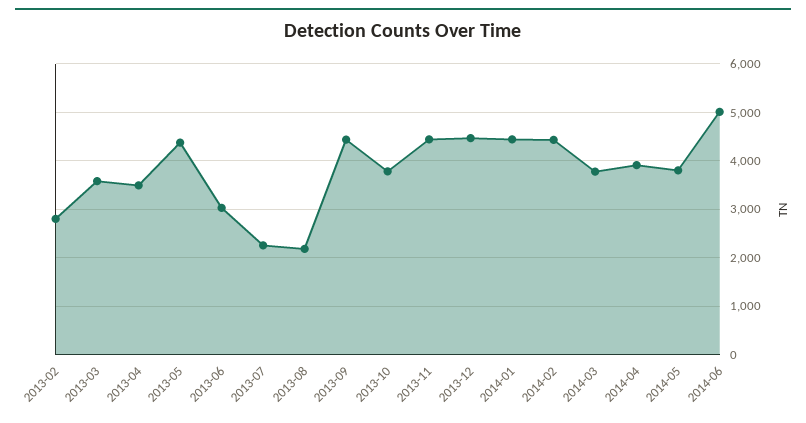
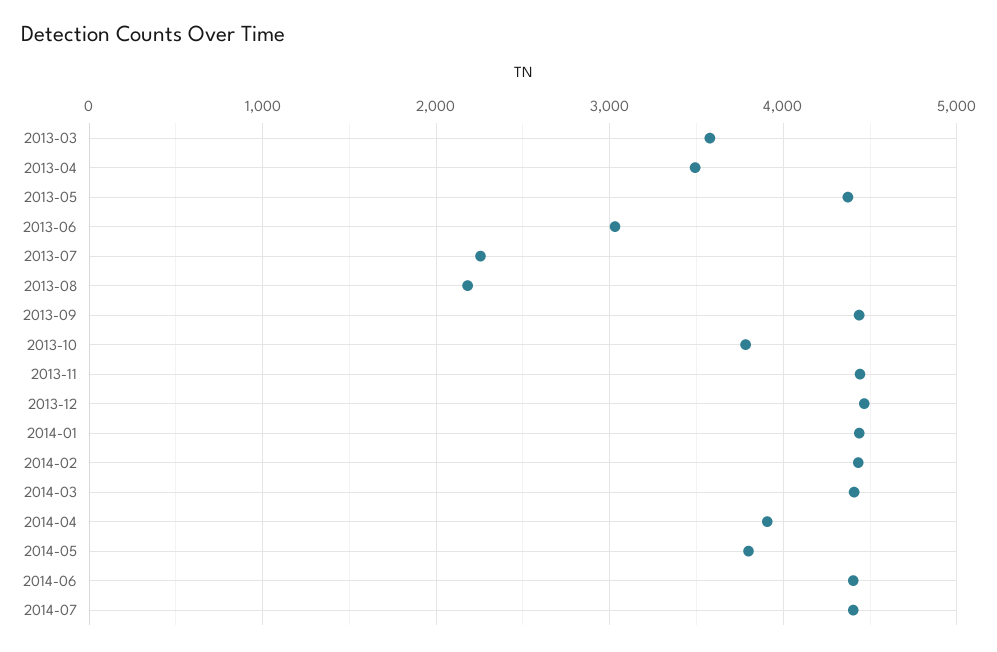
2013-02: 2800 -> none
2014-03: 3800 -> 4400
2014-06: 5000 -> 4400
2014-07: none -> 4400

